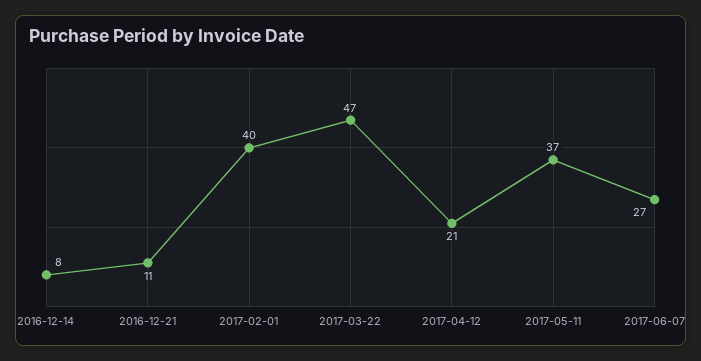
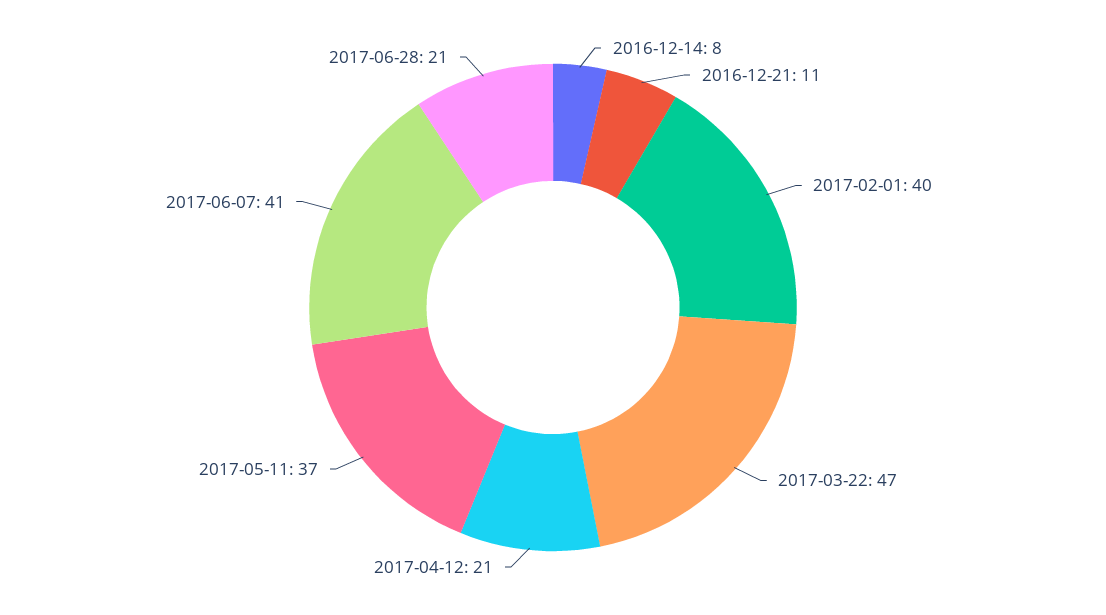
2017-06-07: 27 -> 41
2017-06-28: none -> 21

